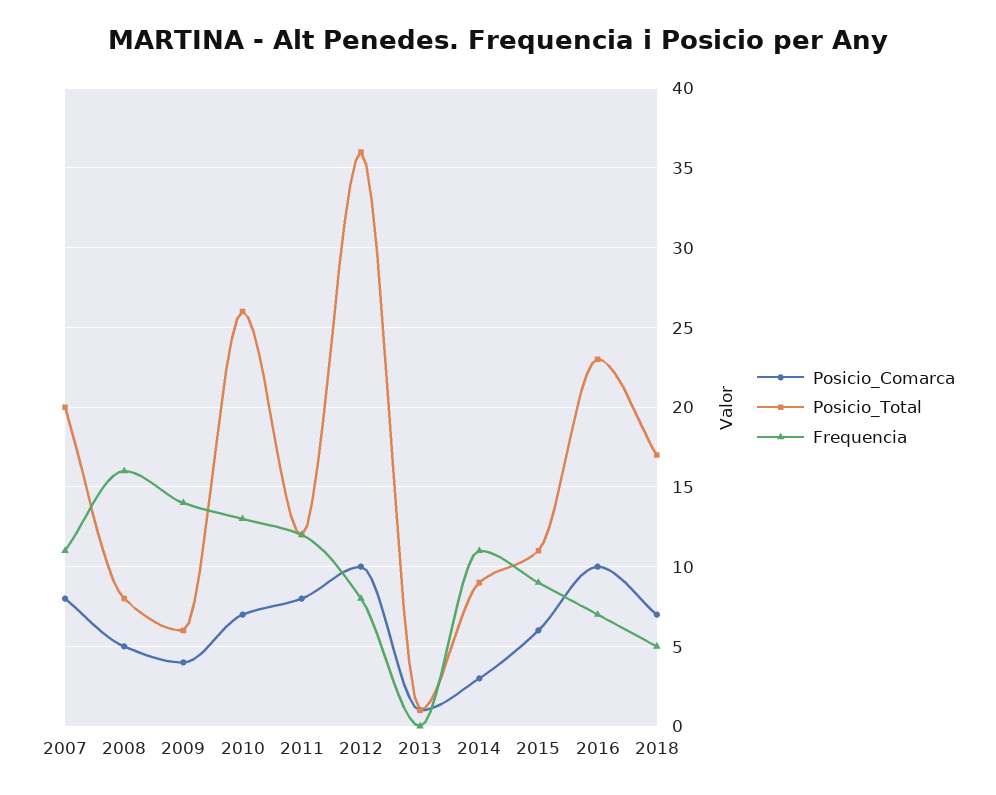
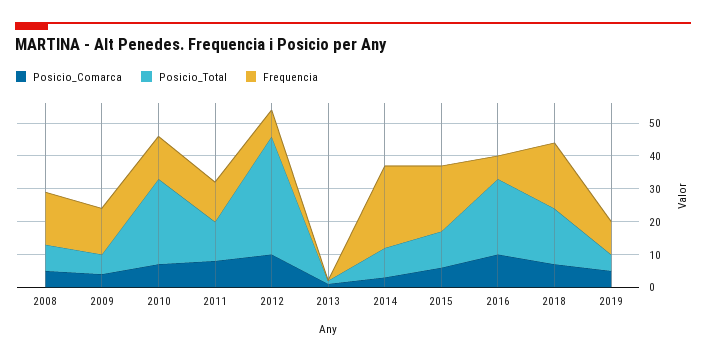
Posicio_Comarca, 2007: 8 -> none
Posicio_Total, 2007: 20 -> none
Frequencia, 2007: 11 -> none
Frequencia, 2014: 11 -> 25
Frequencia, 2015: 9 -> 20
Frequencia, 2018: 5 -> 20
Posicio_Comarca, 2019: none -> 5
Posicio_Total, 2019: none -> 5
Frequencia, 2019: none -> 10

